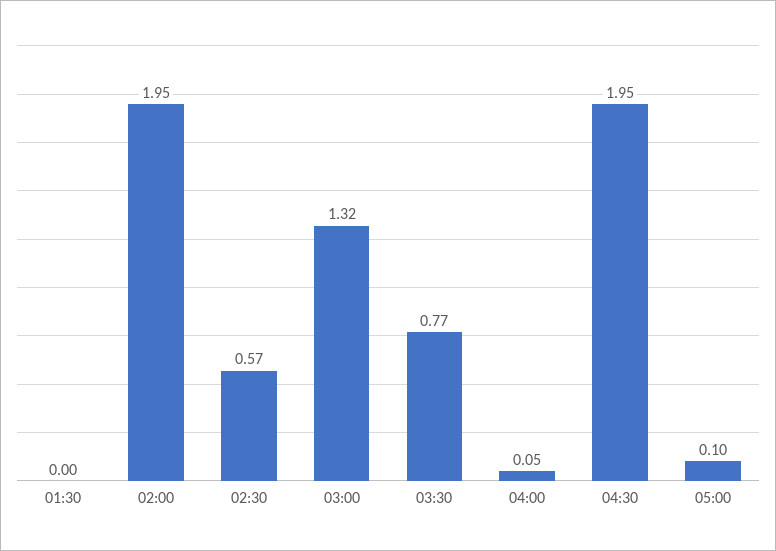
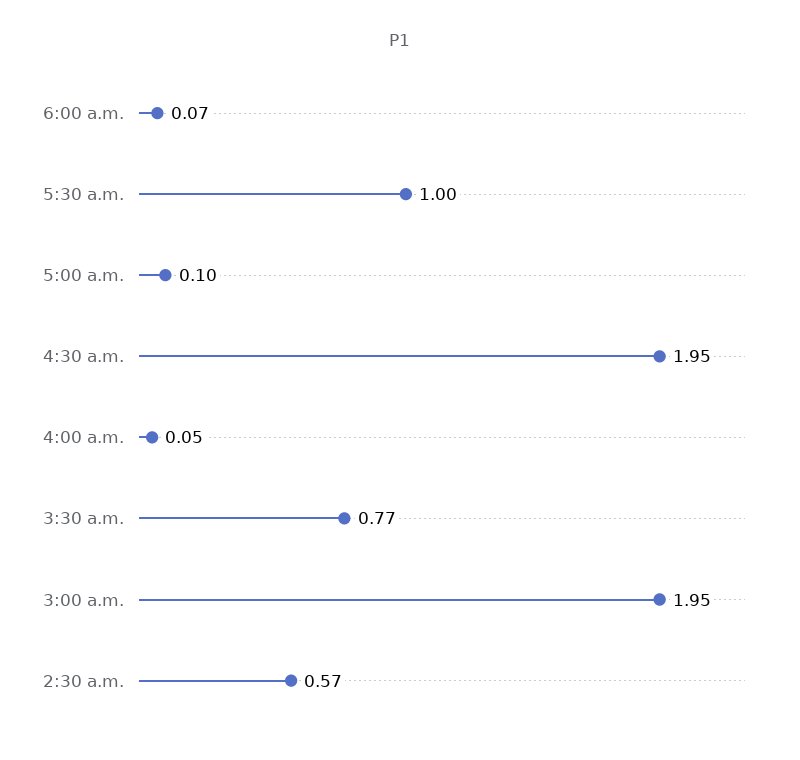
01:30: 0 -> none
02:00: 1.95 -> none
03:00: 1.32 -> 1.95
6:00 a.m.: none -> 0.07
5:30 a.m.: none -> 1

